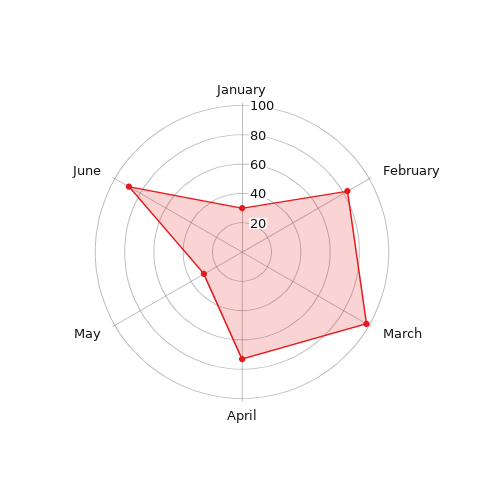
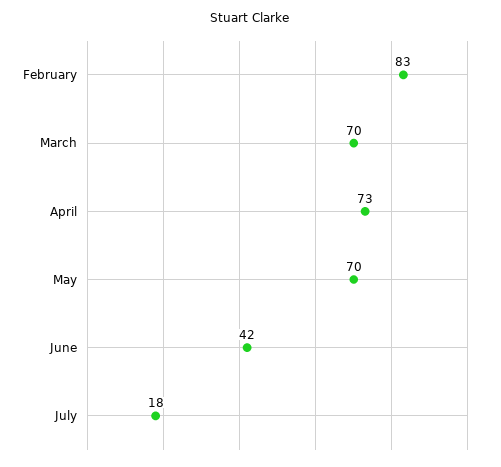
January: 30 -> none
March: 100 -> 70
May: 30 -> 70
June: 90 -> 42
July: none -> 18

